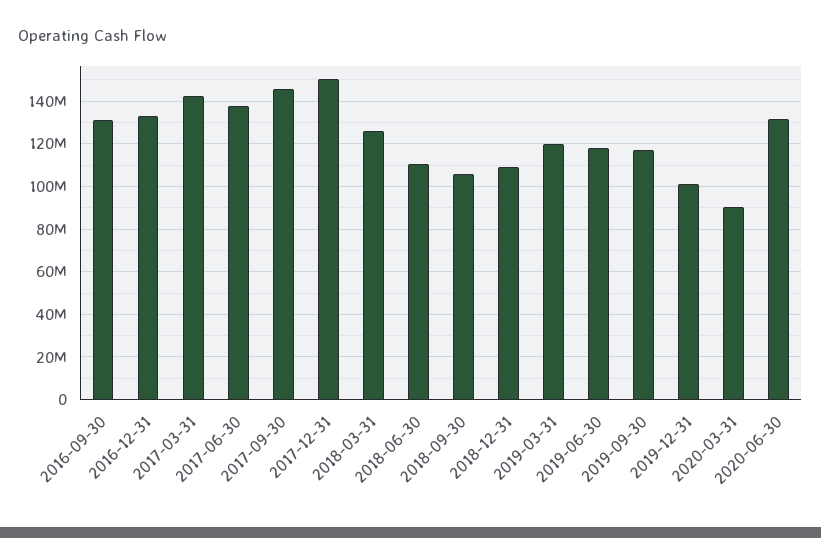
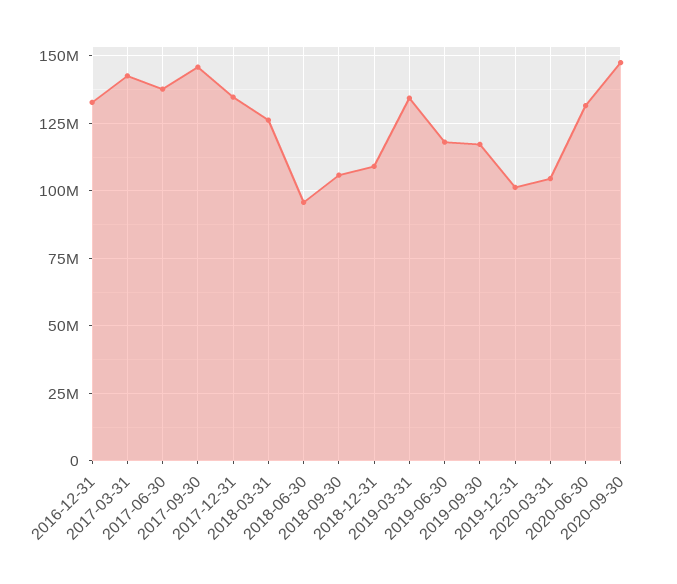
2016-09-30: 130000000 -> none
2017-12-31: 150000000 -> 135000000
2018-06-30: 110000000 -> 95000000
2019-03-31: 120000000 -> 135000000
2020-03-31: 90000000 -> 105000000
2020-09-30: none -> 147500000

